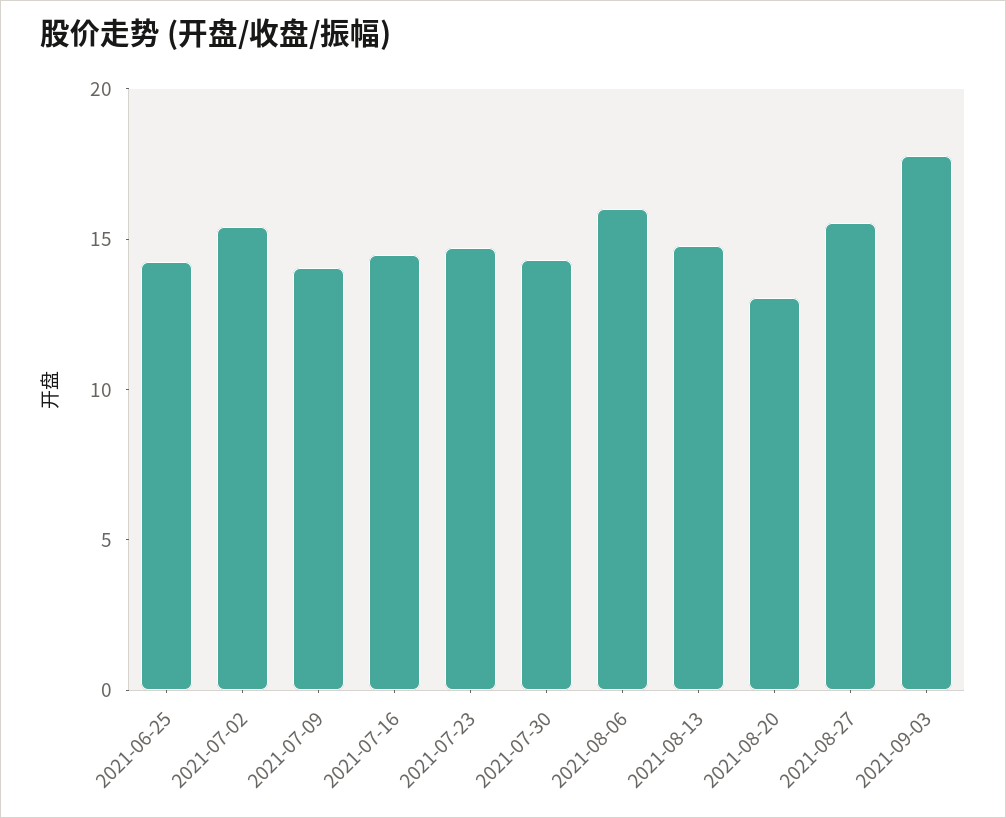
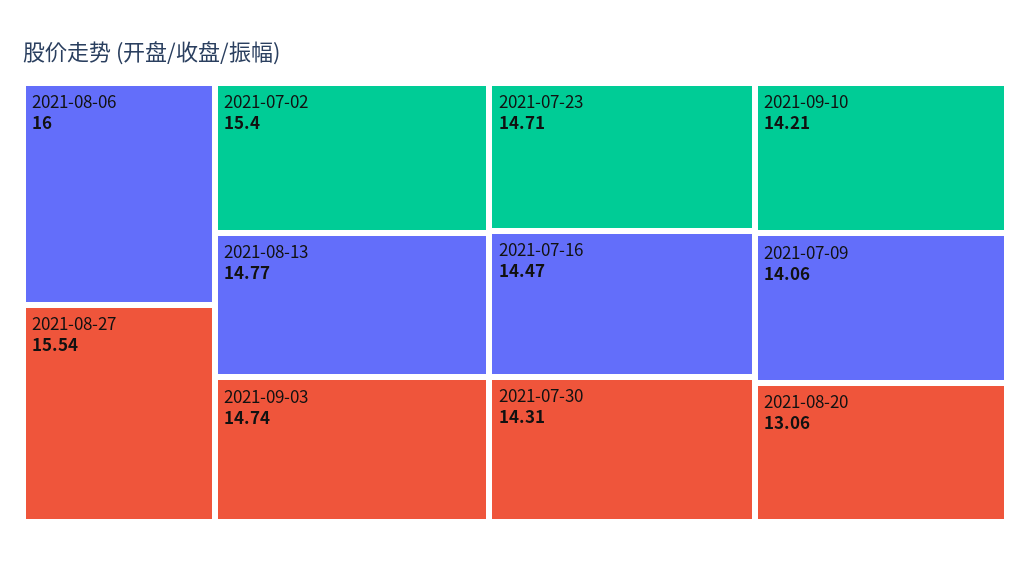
2021-06-25: 14 -> none
2021-09-03: 18 -> 14.74
2021-09-10: none -> 14.21

